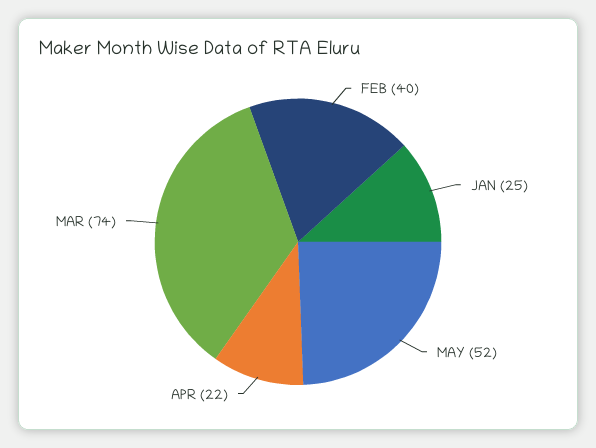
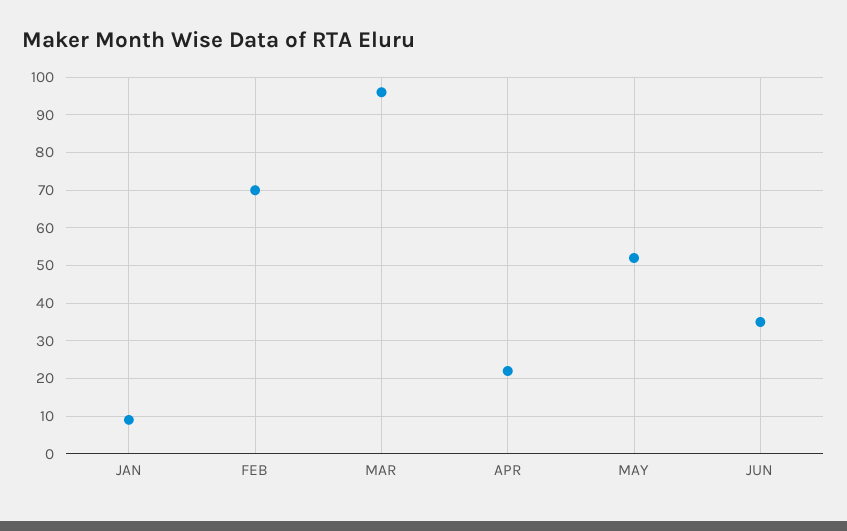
FEB: 40 -> 70
JAN: 25 -> 10
MAR: 74 -> 95
JUN: none -> 35

